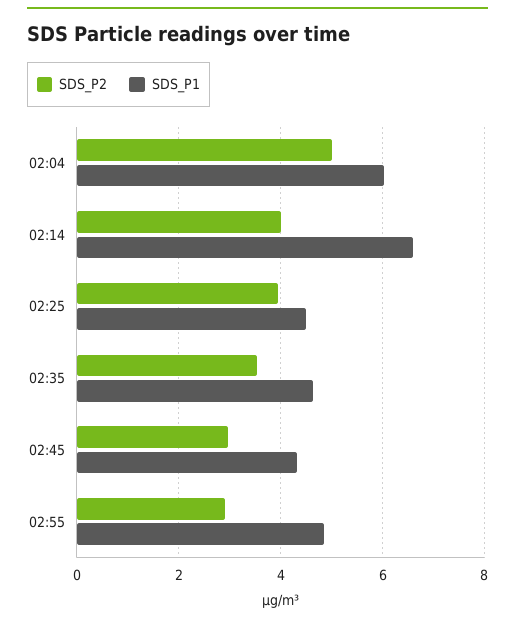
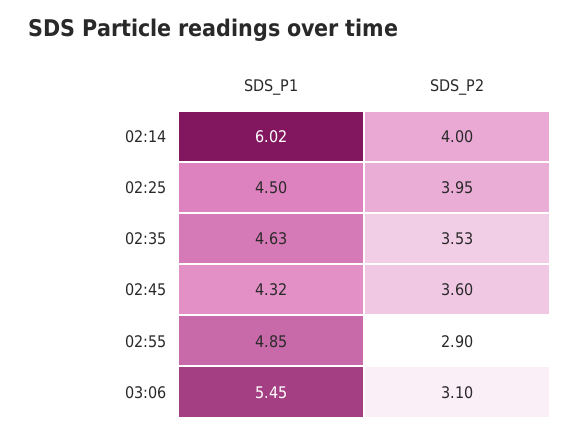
SDS_P2, 02:04: 5 -> none
SDS_P1, 02:04: 6 -> none
SDS_P1, 02:14: 6.6 -> 6.02
SDS_P2, 02:45: 3 -> 3.6
SDS_P1, 03:06: none -> 5.45
SDS_P2, 03:06: none -> 3.1

